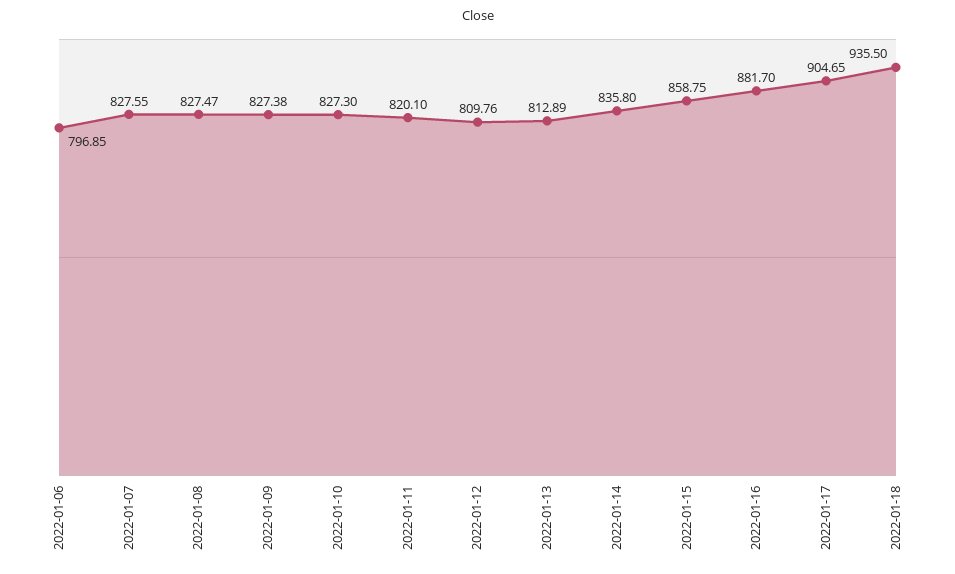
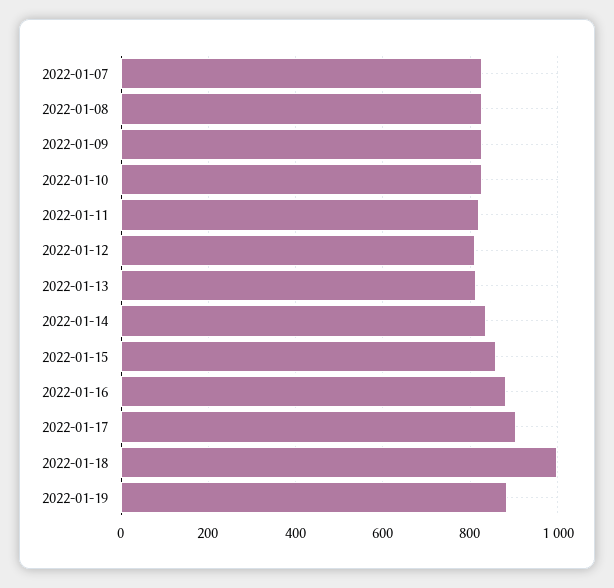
2022-01-06: 796.85 -> none
2022-01-18: 935.5 -> 1000
2022-01-19: none -> 880

